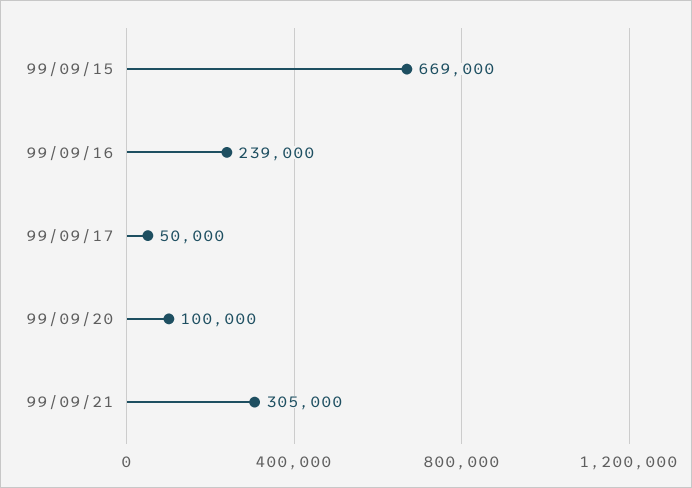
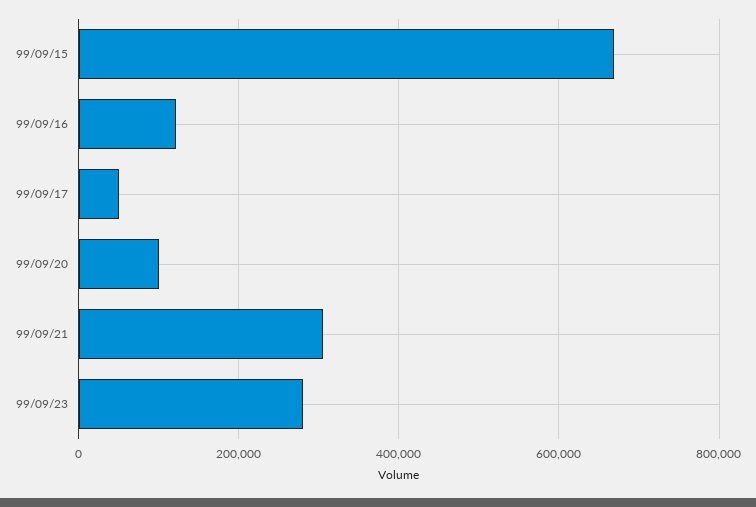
99/09/16: 239000 -> 120000
99/09/23: none -> 280000

